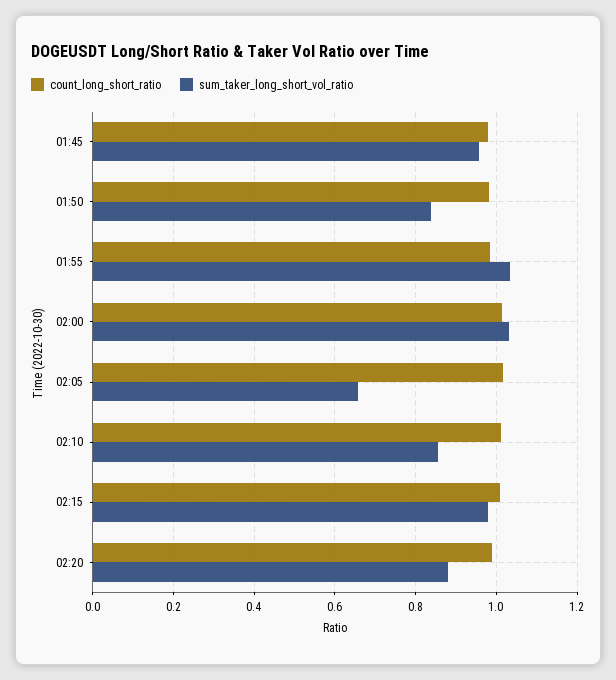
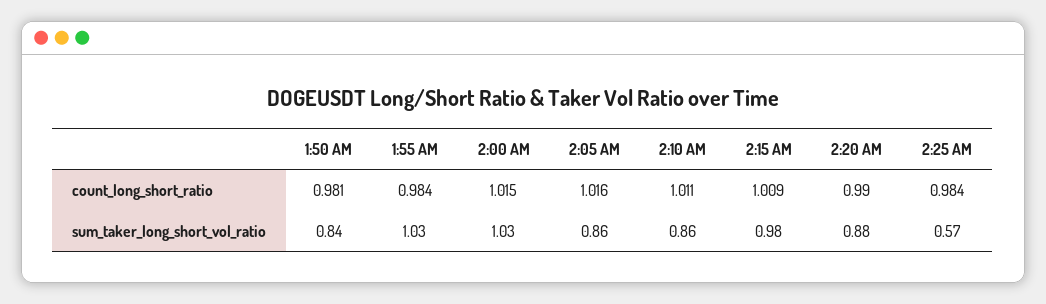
count_long_short_ratio, 01:45: 0.98 -> none
sum_taker_long_short_vol_ratio, 01:45: 0.96 -> none
sum_taker_long_short_vol_ratio, 02:05: 0.66 -> 0.86
count_long_short_ratio, 2:25 AM: none -> 0.984
sum_taker_long_short_vol_ratio, 2:25 AM: none -> 0.57

